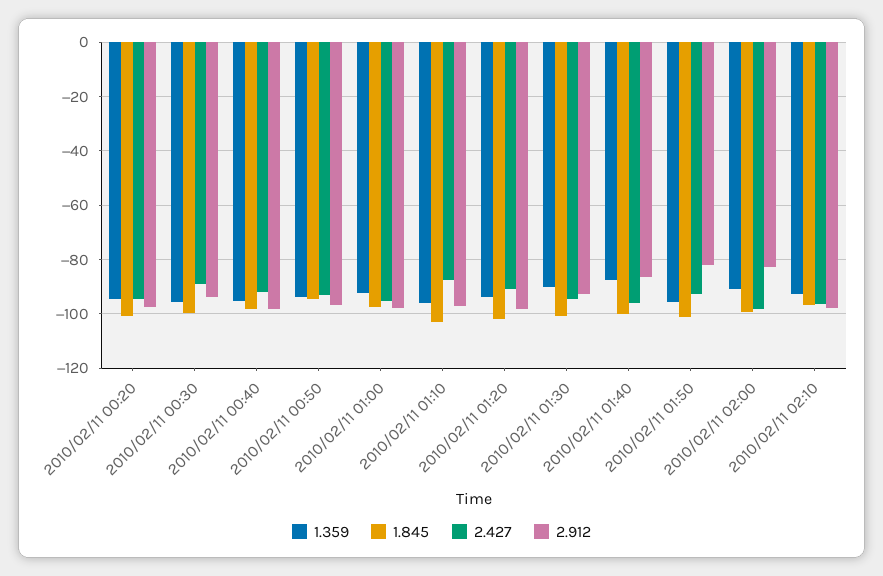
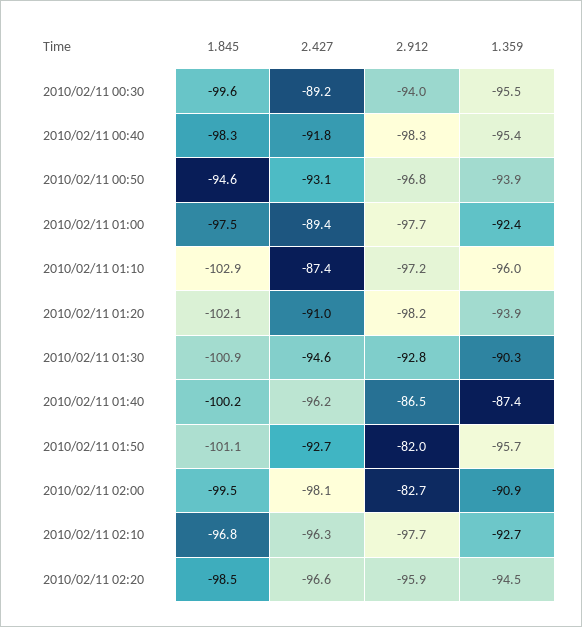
1.359, 2010/02/11 00:20: -95 -> none
1.845, 2010/02/11 00:20: -100 -> none
2.427, 2010/02/11 00:20: -95 -> none
2.912, 2010/02/11 00:20: -97.5 -> none
2.427, 2010/02/11 01:00: -95 -> -89.4
1.845, 2010/02/11 02:20: none -> -98.5
2.427, 2010/02/11 02:20: none -> -96.6
2.912, 2010/02/11 02:20: none -> -95.9
1.359, 2010/02/11 02:20: none -> -94.5

